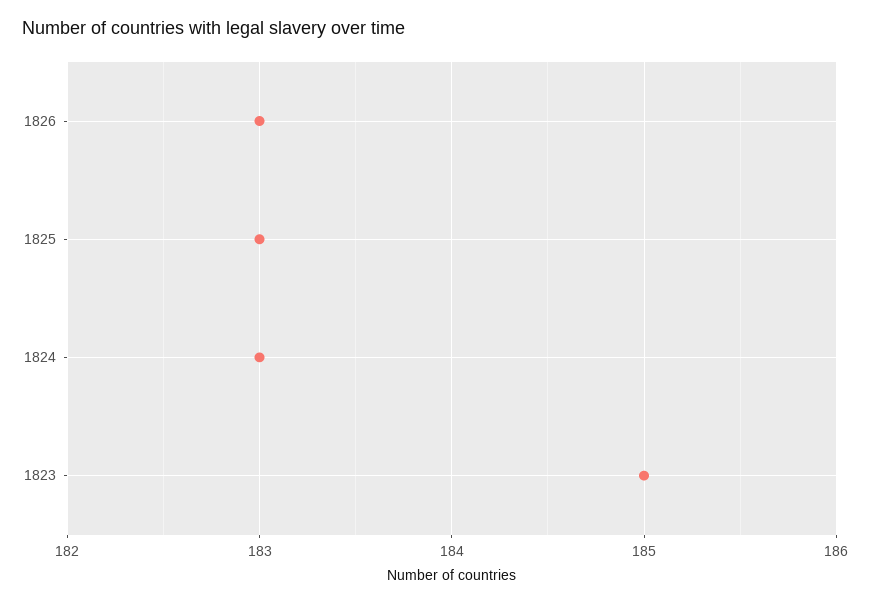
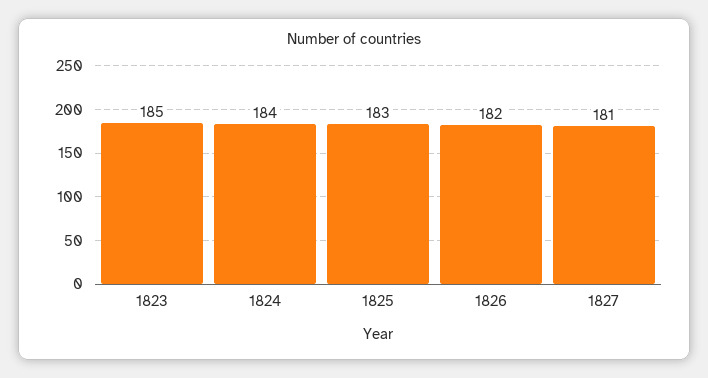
1826: 183 -> 182
1824: 183 -> 184
1827: none -> 181

